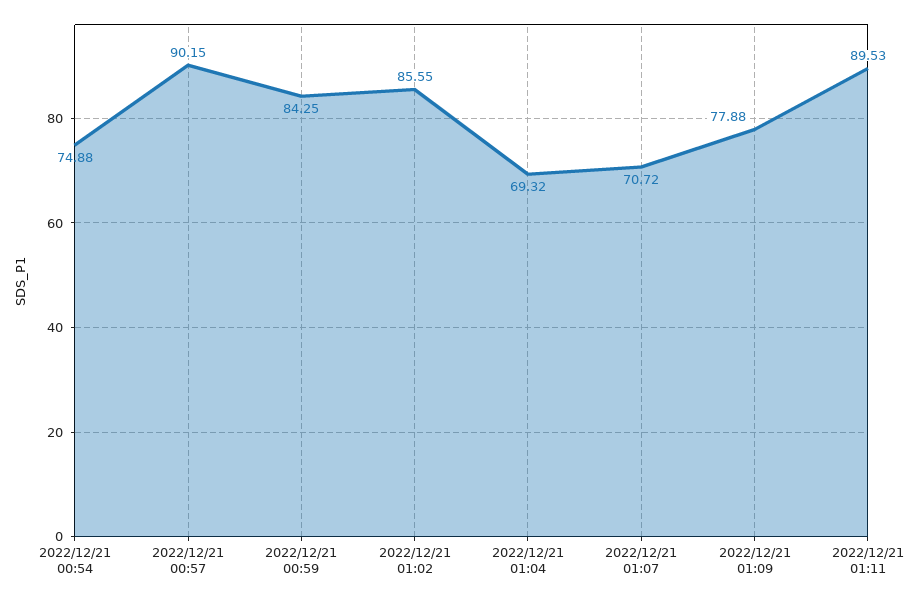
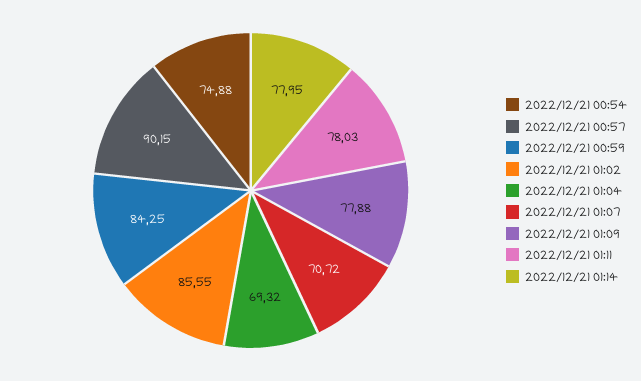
2022/12/21 01:11: 89.53 -> 78.03
2022/12/21 01:14: none -> 77.95

